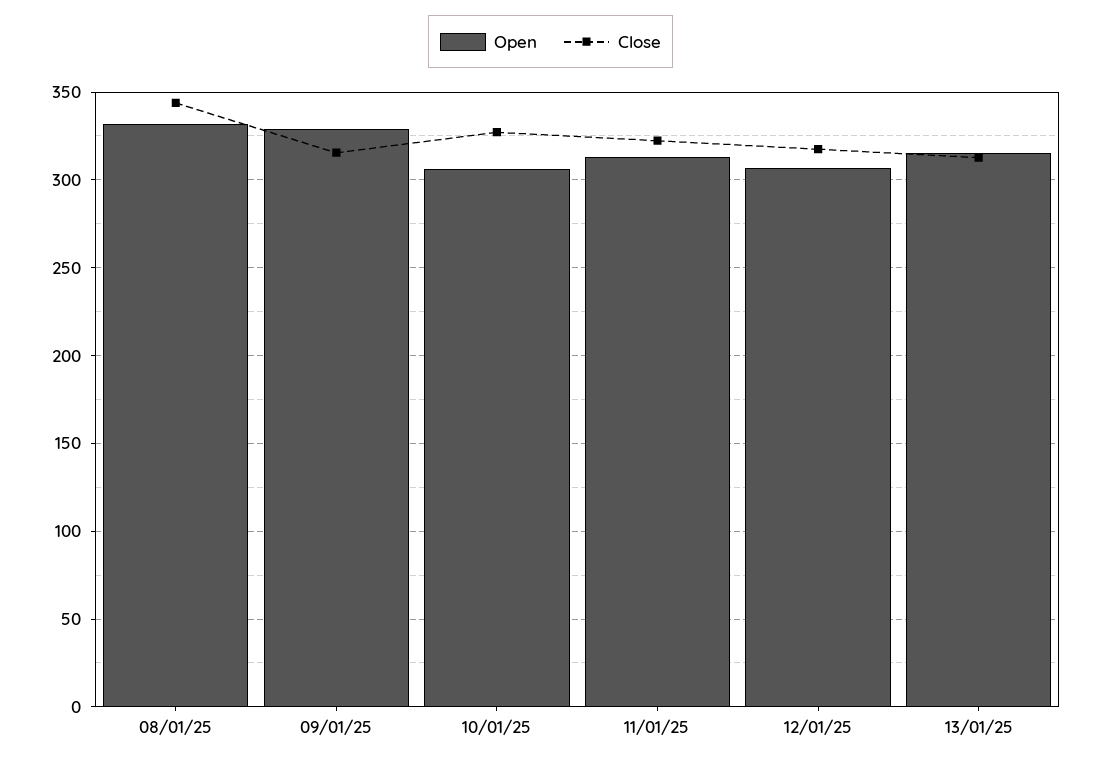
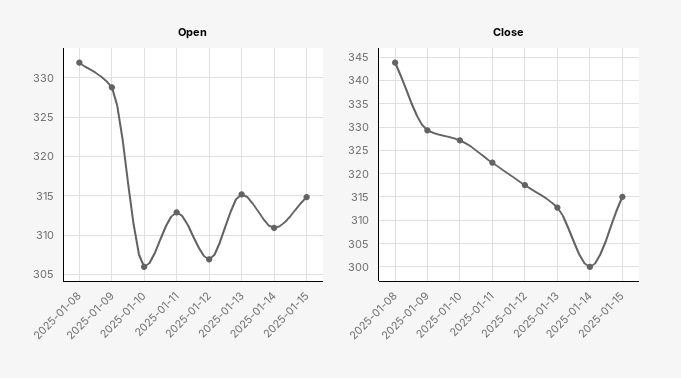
Close, 09/01/25: 315 -> 330
Open, 2025-01-14: none -> 311
Open, 2025-01-15: none -> 315
Close, 2025-01-14: none -> 300
Close, 2025-01-15: none -> 315

